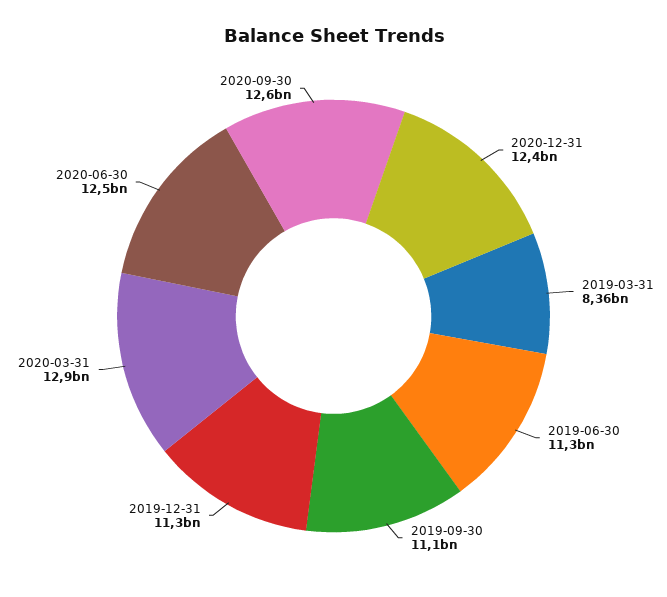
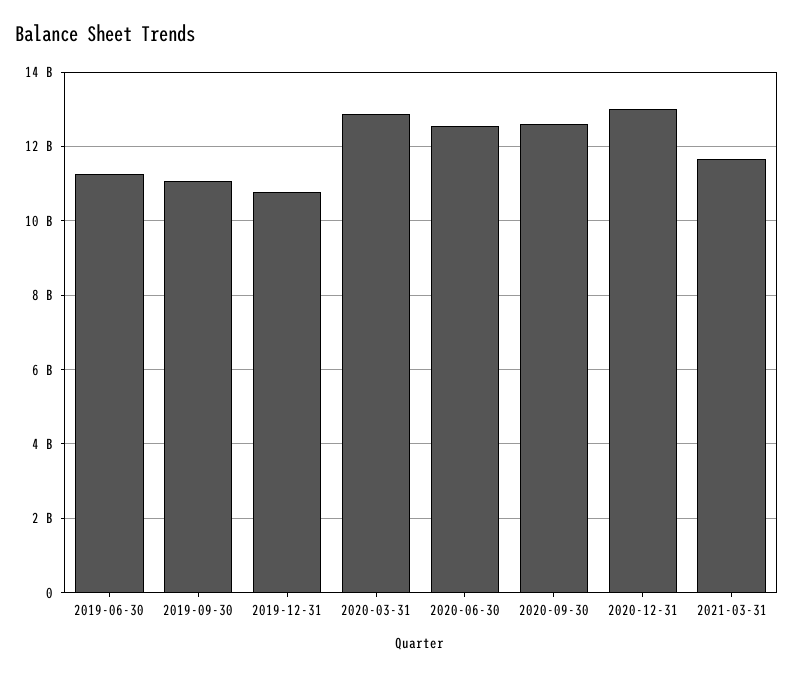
2020-12-31: 12400000000 -> 13000000000
2019-03-31: 8360000000 -> none
2019-12-31: 11300000000 -> 10800000000
2021-03-31: none -> 11600000000

